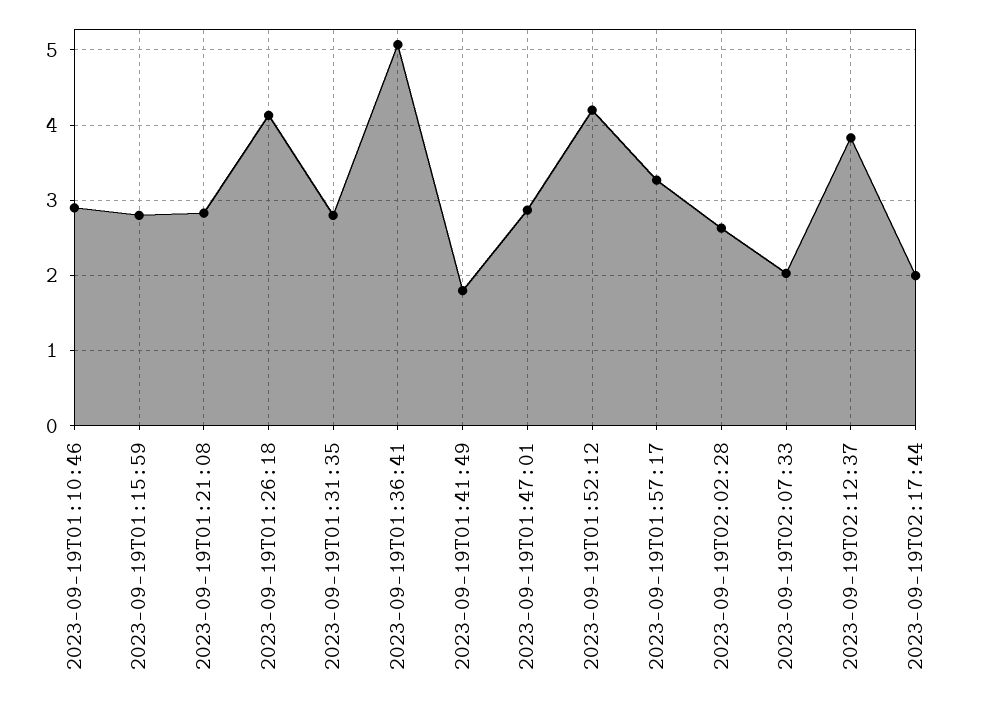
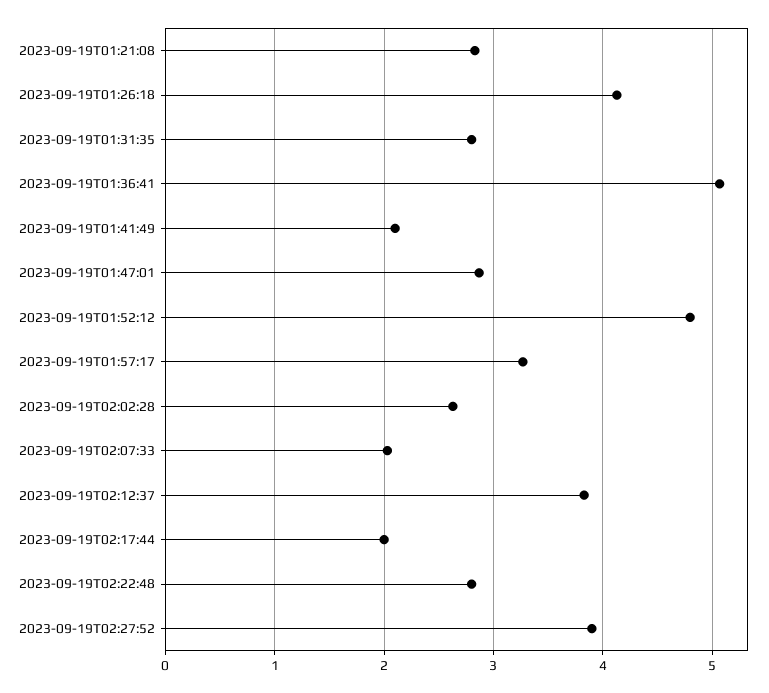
2023-09-19T01:10:46: 2.9 -> none
2023-09-19T01:15:59: 2.8 -> none
2023-09-19T01:41:49: 1.8 -> 2.1
2023-09-19T01:52:12: 4.2 -> 4.8
2023-09-19T02:22:48: none -> 2.8
2023-09-19T02:27:52: none -> 3.9

